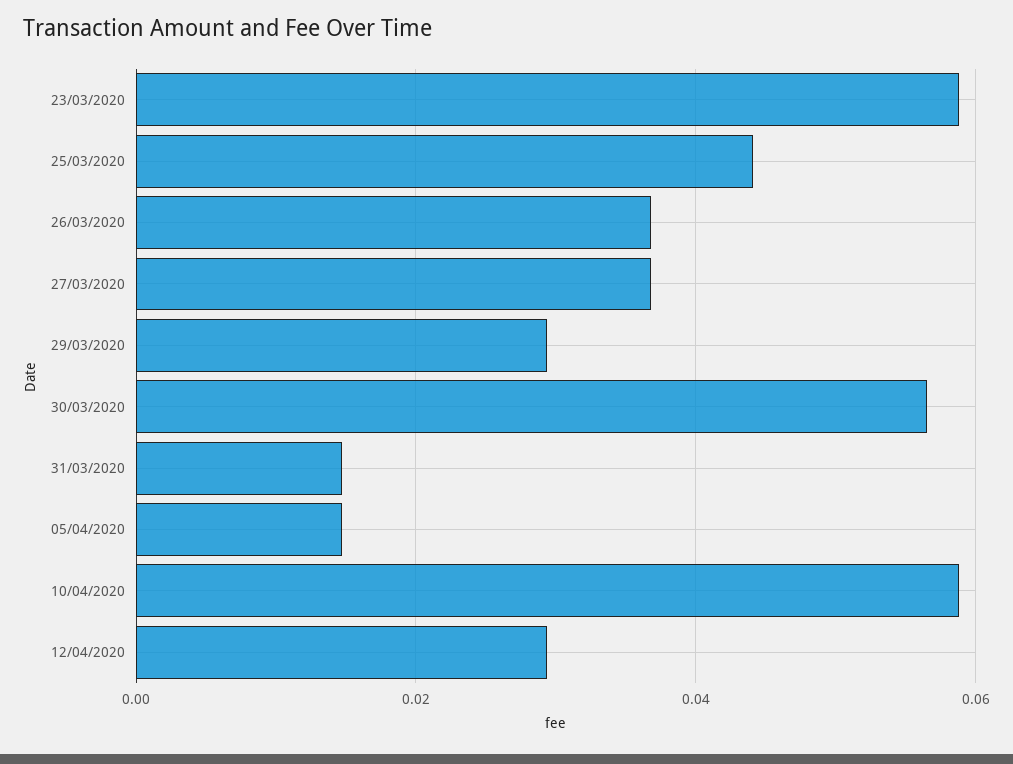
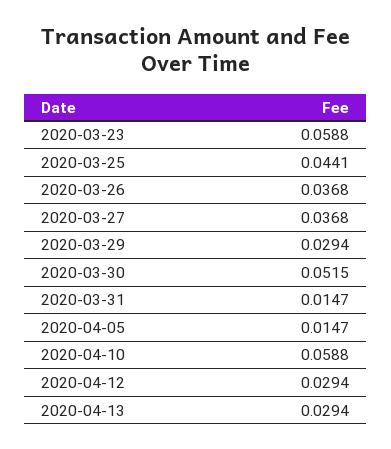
30/03/2020: 0.056 -> 0.0515
2020-04-13: none -> 0.0294

